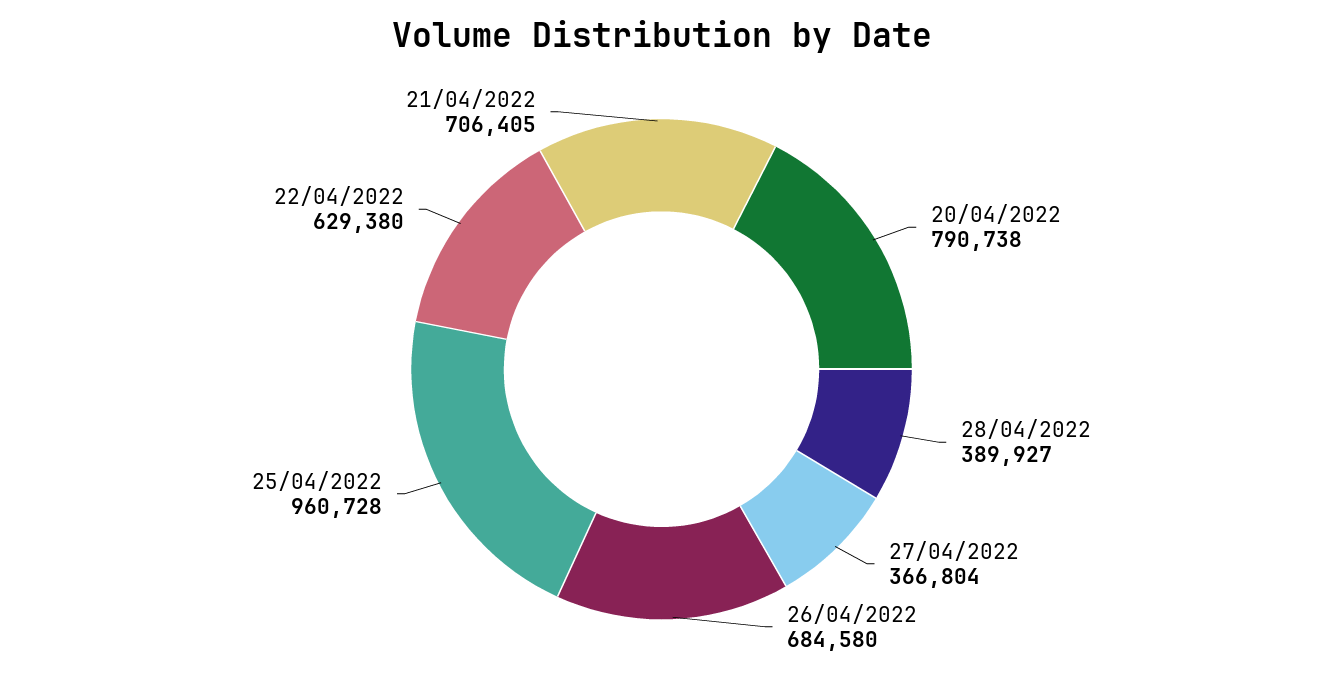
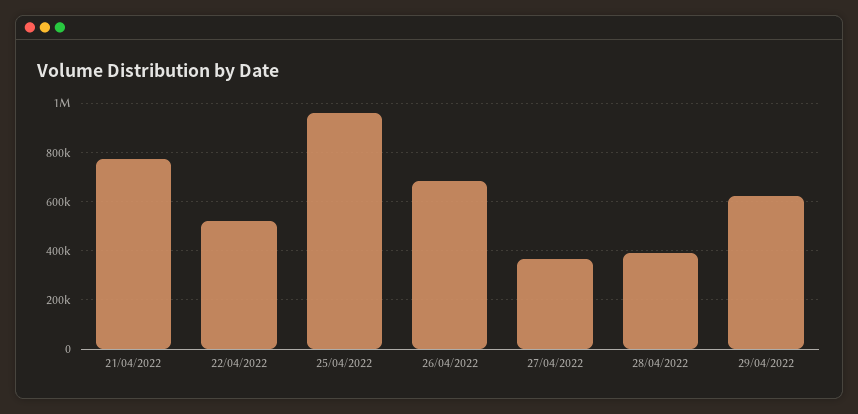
20/04/2022: 790738 -> none
22/04/2022: 629380 -> 525000
21/04/2022: 706405 -> 775000
29/04/2022: none -> 625000

